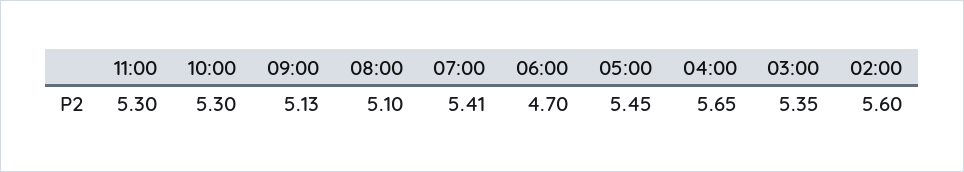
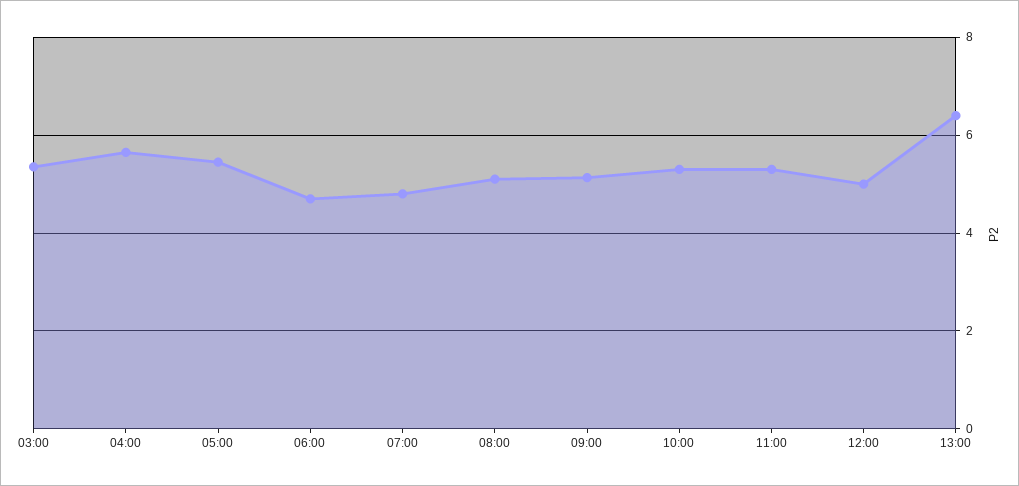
07:00: 5.41 -> 4.8
02:00: 5.6 -> none
12:00: none -> 5
13:00: none -> 6.4

